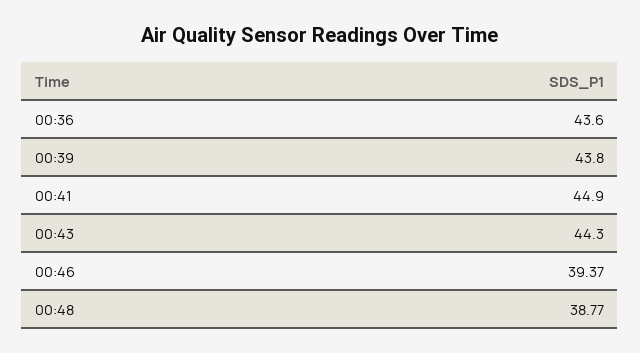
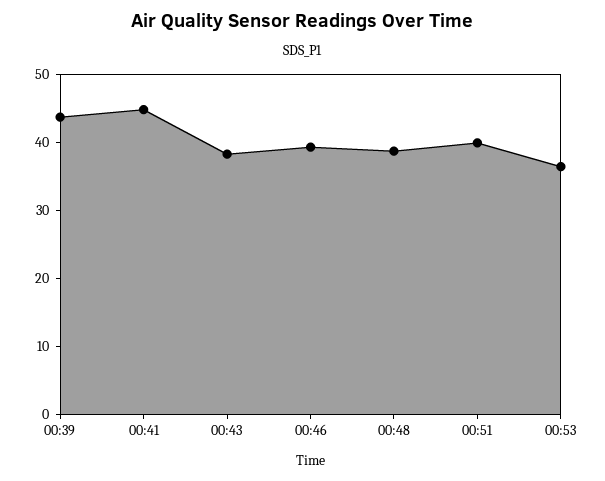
00:36: 43.6 -> none
00:43: 44.3 -> 38
00:51: none -> 40
00:53: none -> 36

